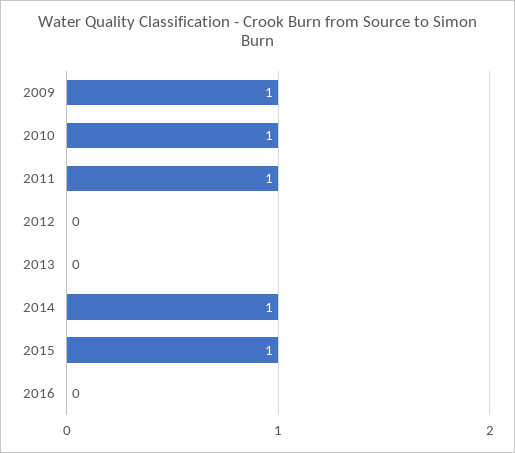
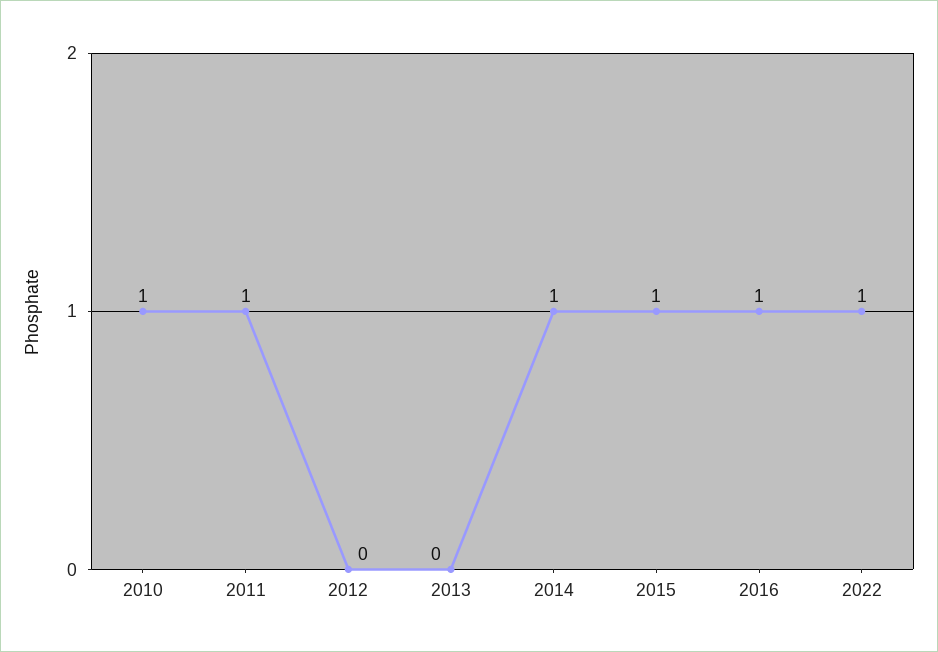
2009: 1 -> none
2016: 0 -> 1
2022: none -> 1

